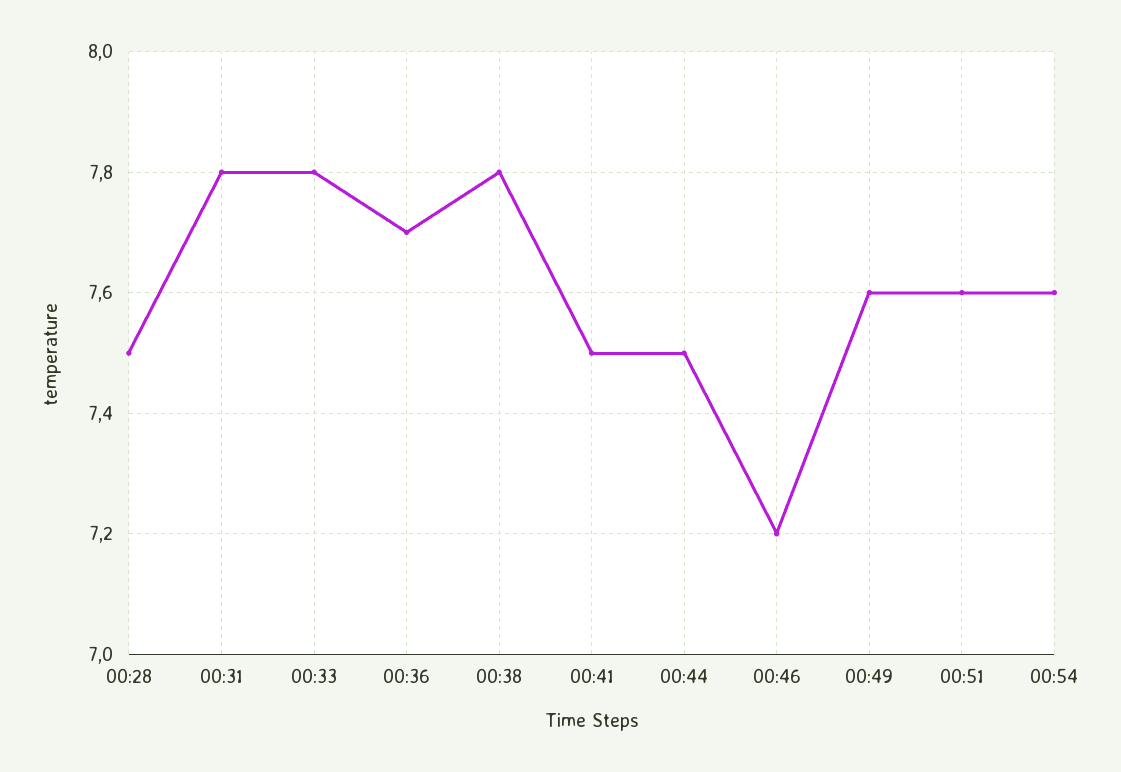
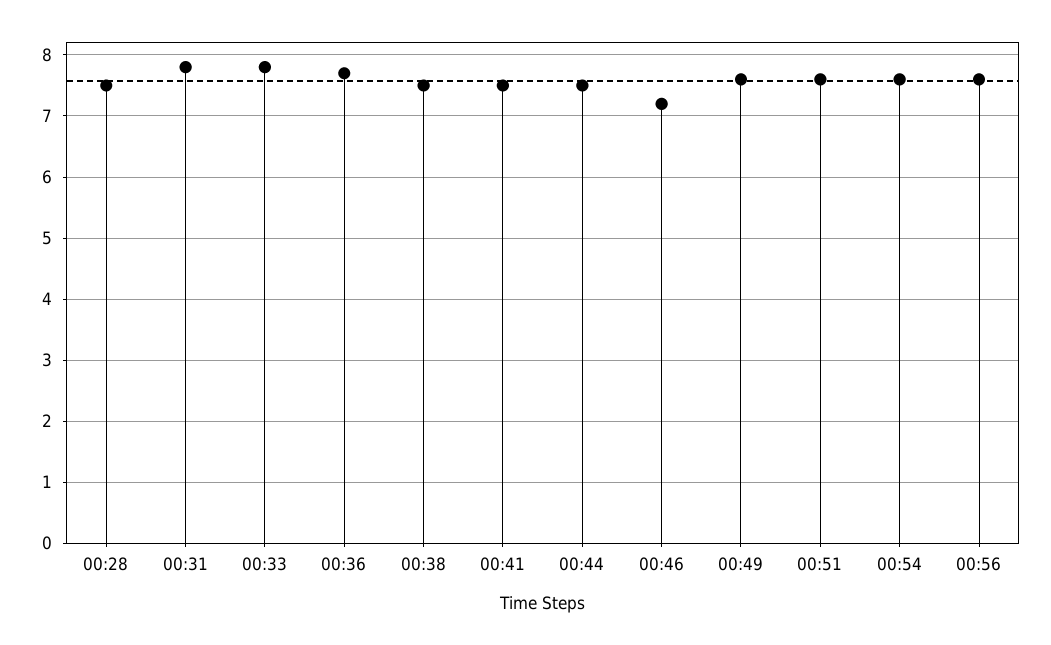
00:38: 7.8 -> 7.5
00:56: none -> 7.6

